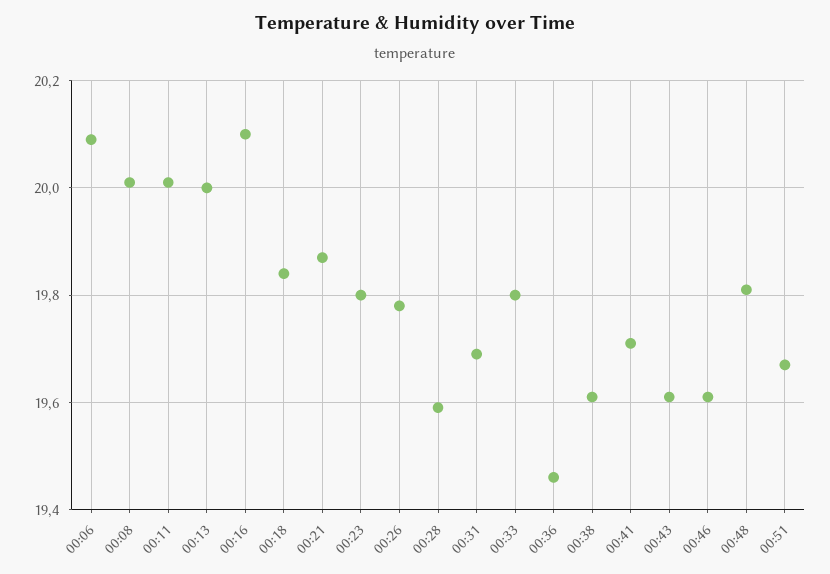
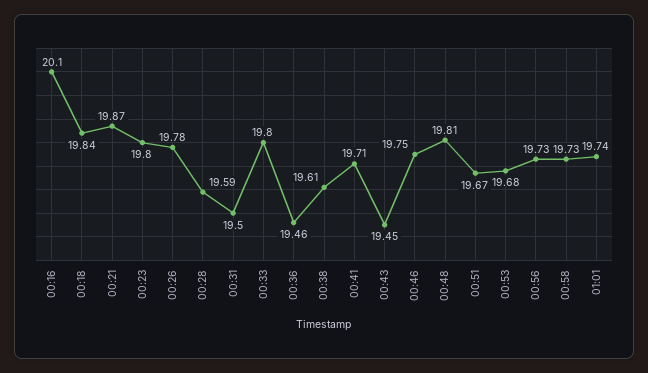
00:06: 20.1 -> none
00:08: 20 -> none
00:11: 20 -> none
00:13: 20 -> none
00:31: 19.7 -> 19.5
00:43: 19.6 -> 19.45
00:46: 19.6 -> 19.75
00:53: none -> 19.68
00:56: none -> 19.73
00:58: none -> 19.73
01:01: none -> 19.74

